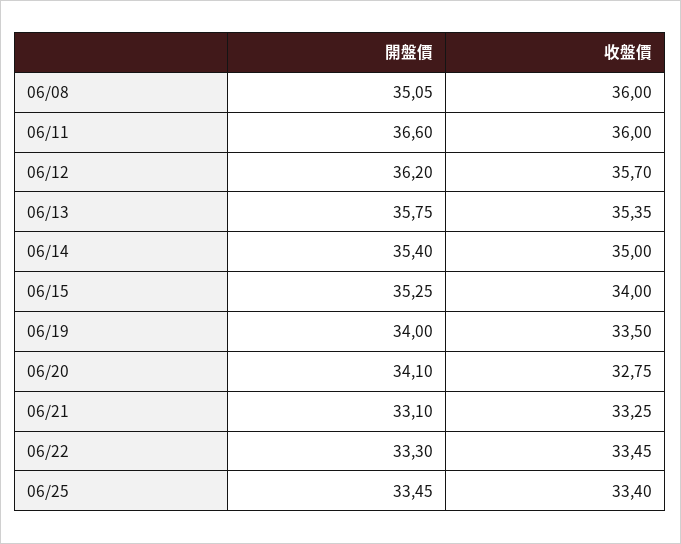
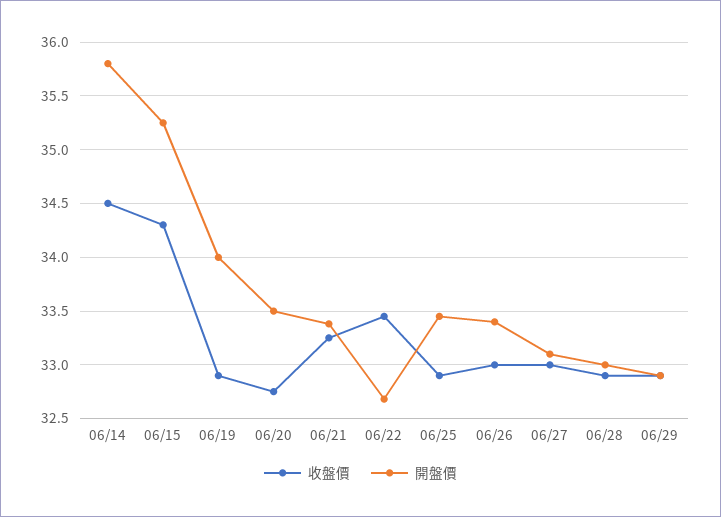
開盤價, 06/08: 35.05 -> none
收盤價, 06/08: 36 -> none
開盤價, 06/11: 36.6 -> none
收盤價, 06/11: 36 -> none
開盤價, 06/12: 36.2 -> none
收盤價, 06/12: 35.7 -> none
開盤價, 06/13: 35.75 -> none
收盤價, 06/13: 35.35 -> none
開盤價, 06/14: 35.4 -> 35.8
收盤價, 06/14: 35 -> 34.5
收盤價, 06/15: 34 -> 34.3
收盤價, 06/19: 33.5 -> 32.9
開盤價, 06/20: 34.1 -> 33.5
開盤價, 06/21: 33.1 -> 33.4
開盤價, 06/22: 33.3 -> 32.7
收盤價, 06/25: 33.4 -> 32.9
收盤價, 06/26: none -> 33
開盤價, 06/26: none -> 33.4
收盤價, 06/27: none -> 33
開盤價, 06/27: none -> 33.1
收盤價, 06/28: none -> 32.9
開盤價, 06/28: none -> 33
收盤價, 06/29: none -> 32.9
開盤價, 06/29: none -> 32.9

